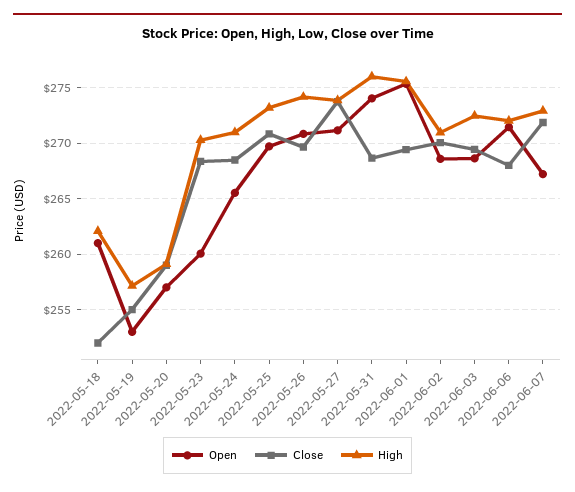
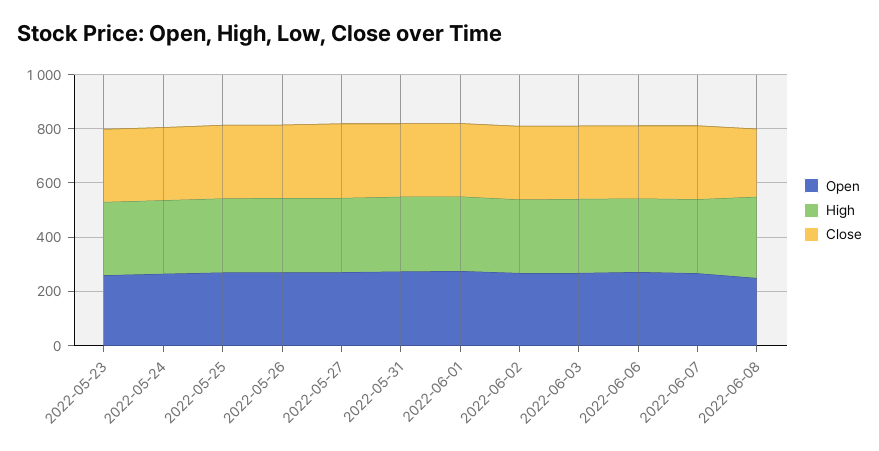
Open, 2022-05-18: 261 -> none
Close, 2022-05-18: 252 -> none
High, 2022-05-18: 262 -> none
Open, 2022-05-19: 253 -> none
Close, 2022-05-19: 255 -> none
High, 2022-05-19: 257 -> none
Open, 2022-05-20: 257 -> none
Close, 2022-05-20: 259 -> none
High, 2022-05-20: 259 -> none
Open, 2022-06-08: none -> 250
High, 2022-06-08: none -> 300
Close, 2022-06-08: none -> 250

